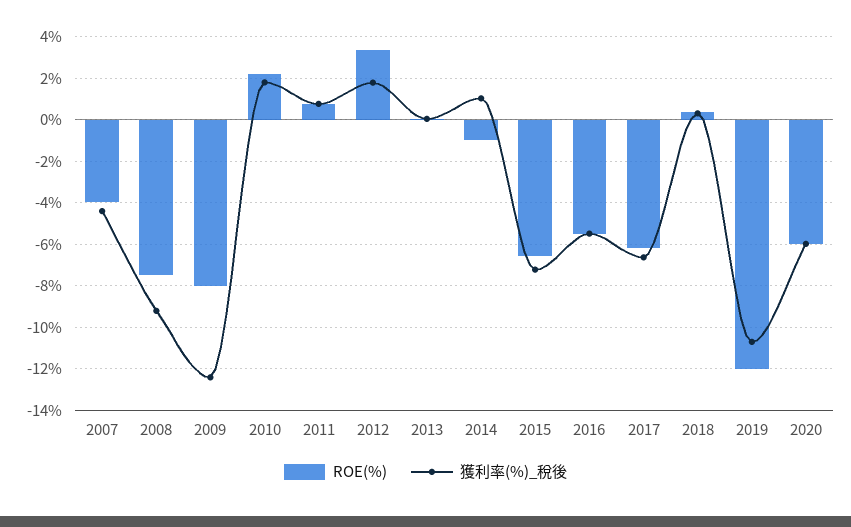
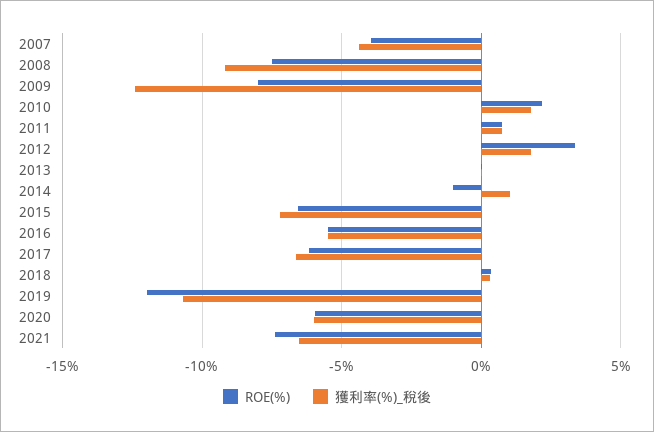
ROE(%), 2021: none -> -7.5
獲利率(%)_稅後, 2021: none -> -6.5

